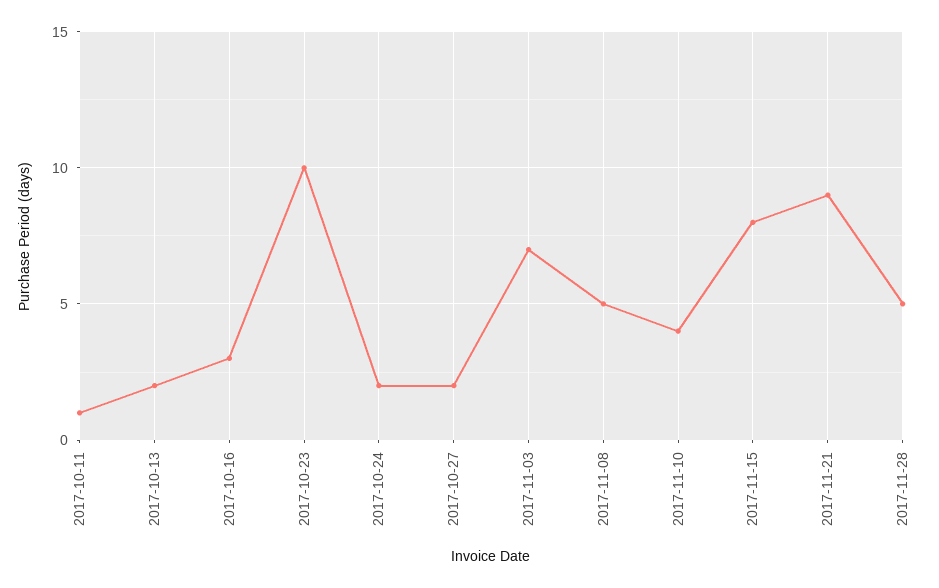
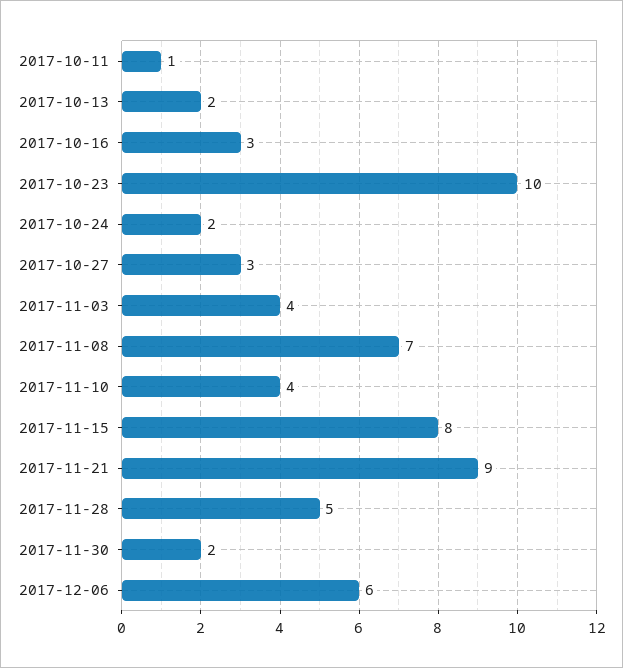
2017-10-27: 2 -> 3
2017-11-03: 7 -> 4
2017-11-08: 5 -> 7
2017-11-30: none -> 2
2017-12-06: none -> 6

